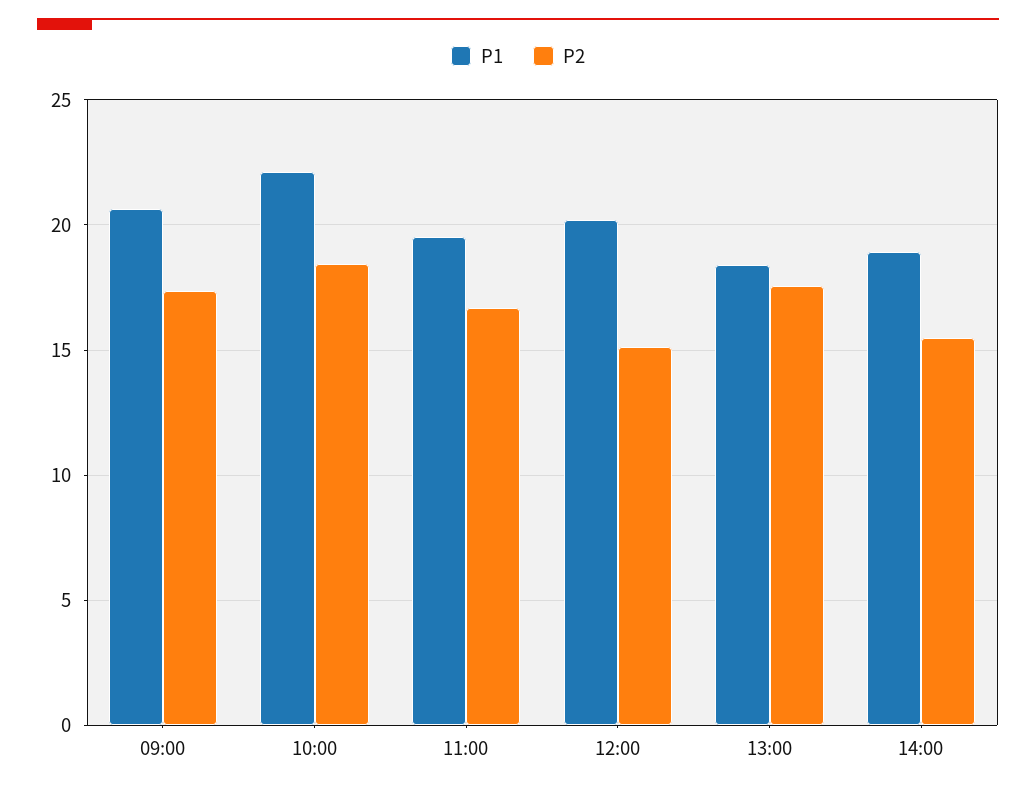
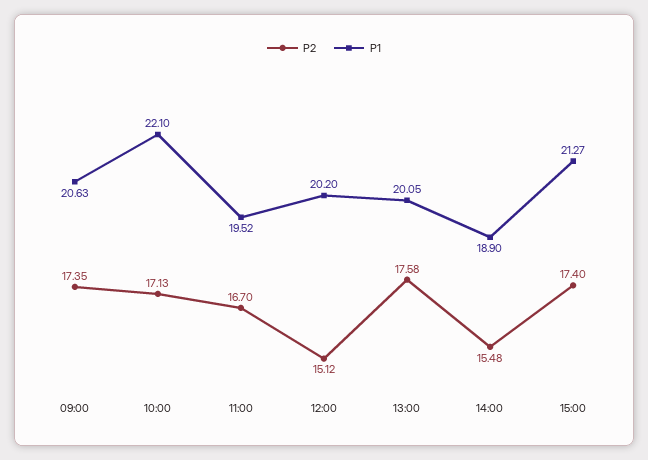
P2, 10:00: 18.5 -> 17.13
P1, 13:00: 18.5 -> 20.05
P2, 15:00: none -> 17.4
P1, 15:00: none -> 21.27

